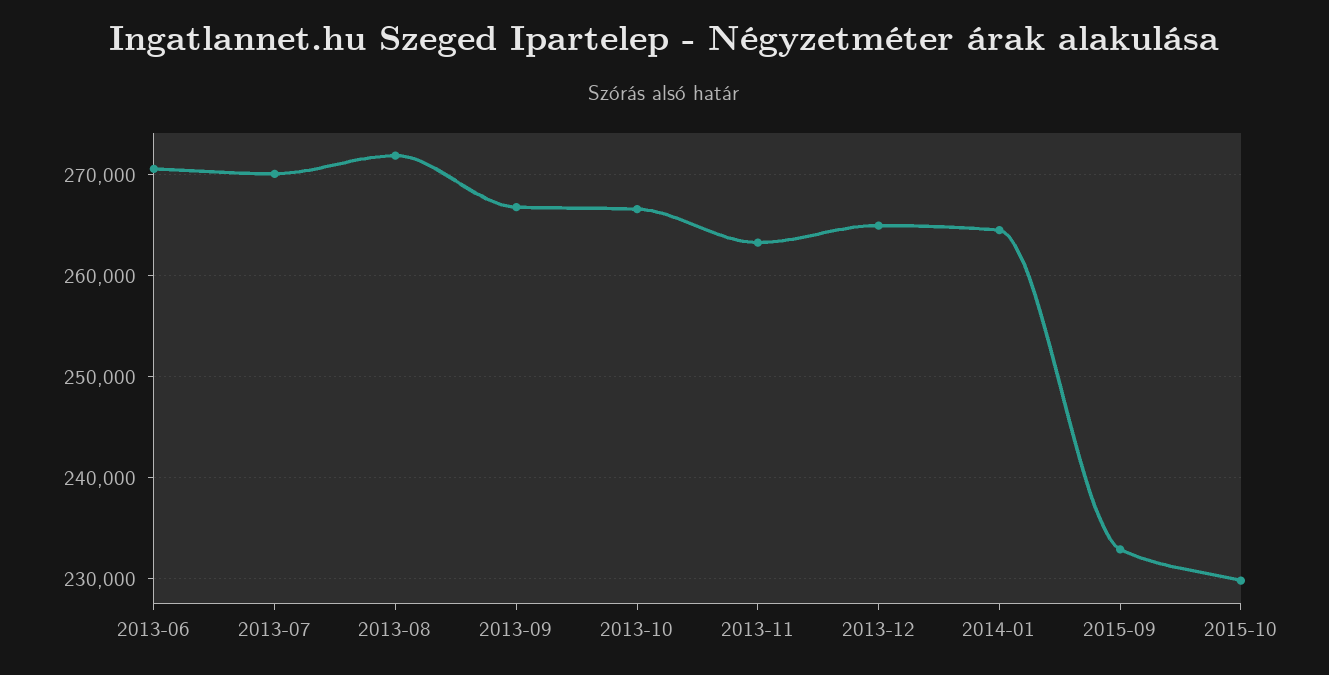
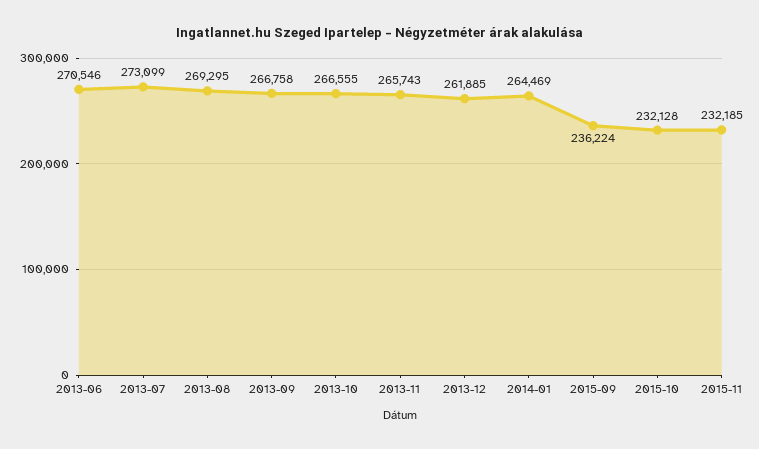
2013-07: 270000 -> 273099
2013-08: 272000 -> 269295
2013-11: 263000 -> 265743
2013-12: 265000 -> 261885
2015-09: 233000 -> 236224
2015-10: 230000 -> 232128
2015-11: none -> 232185

